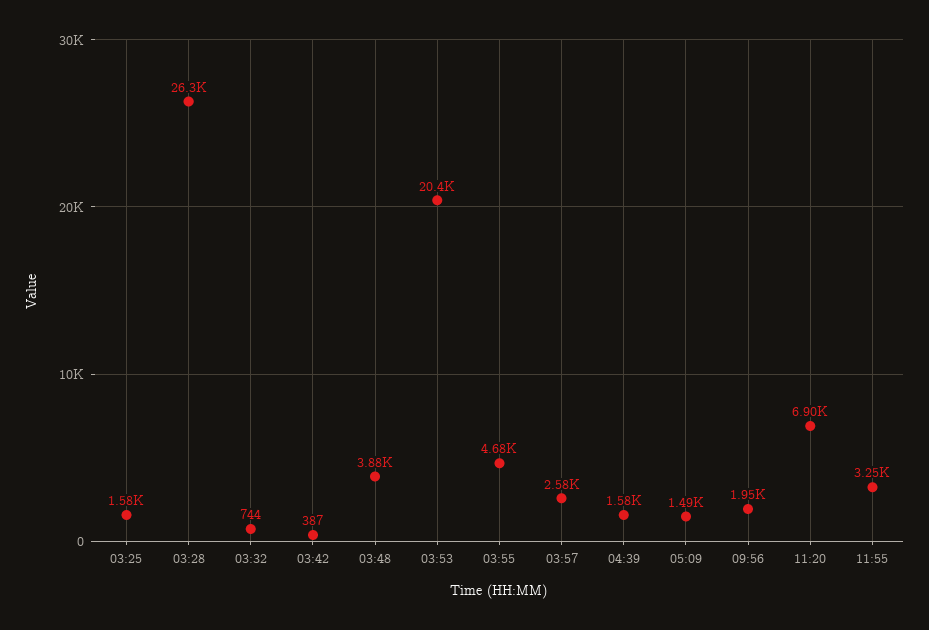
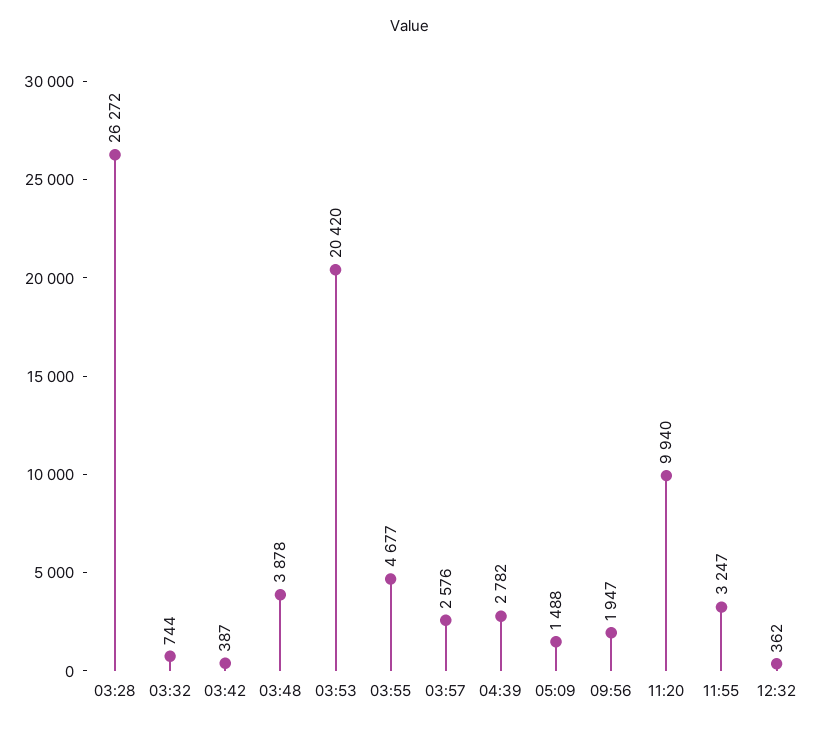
03:25: 1580 -> none
04:39: 1580 -> 2782
11:20: 6900 -> 9940
12:32: none -> 362

